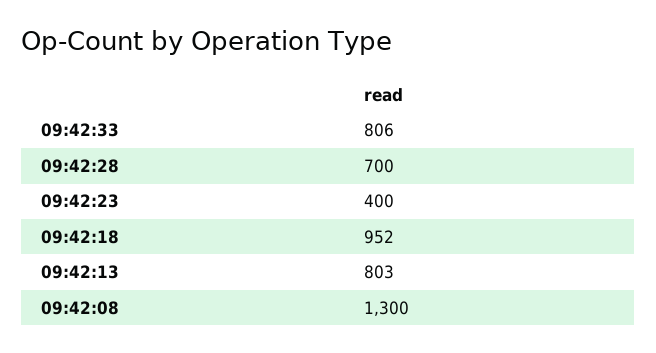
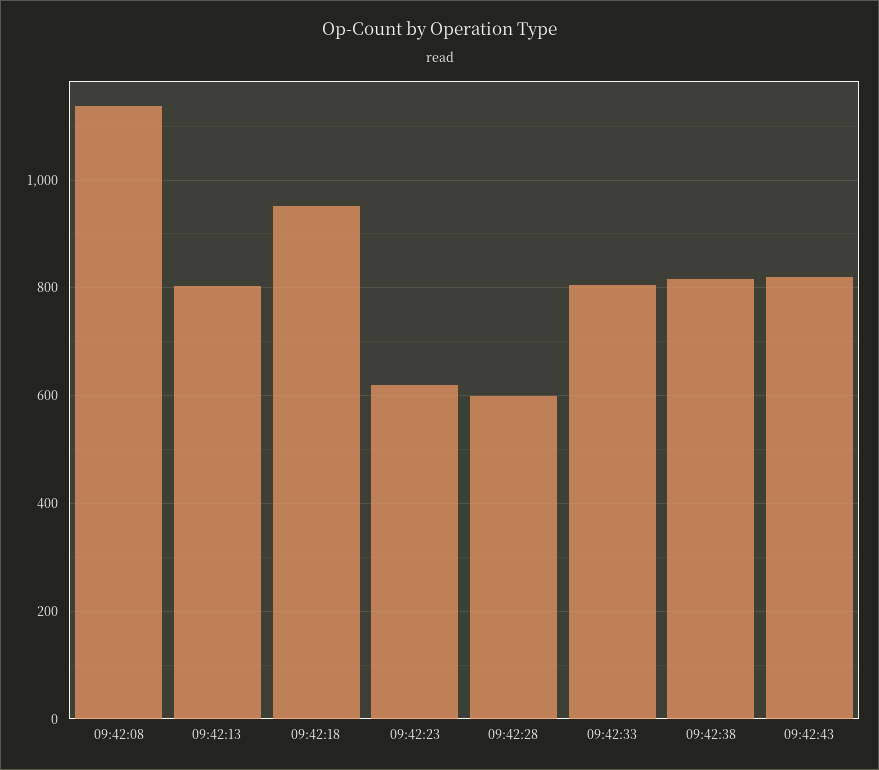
09:42:28: 700 -> 600
09:42:23: 400 -> 620
09:42:08: 1300 -> 1140
09:42:38: none -> 820
09:42:43: none -> 820

